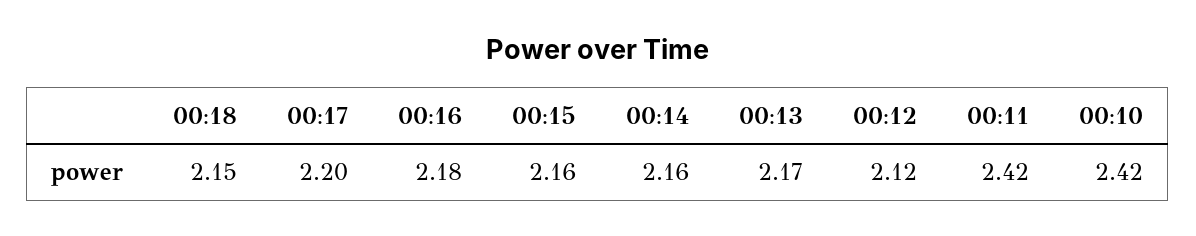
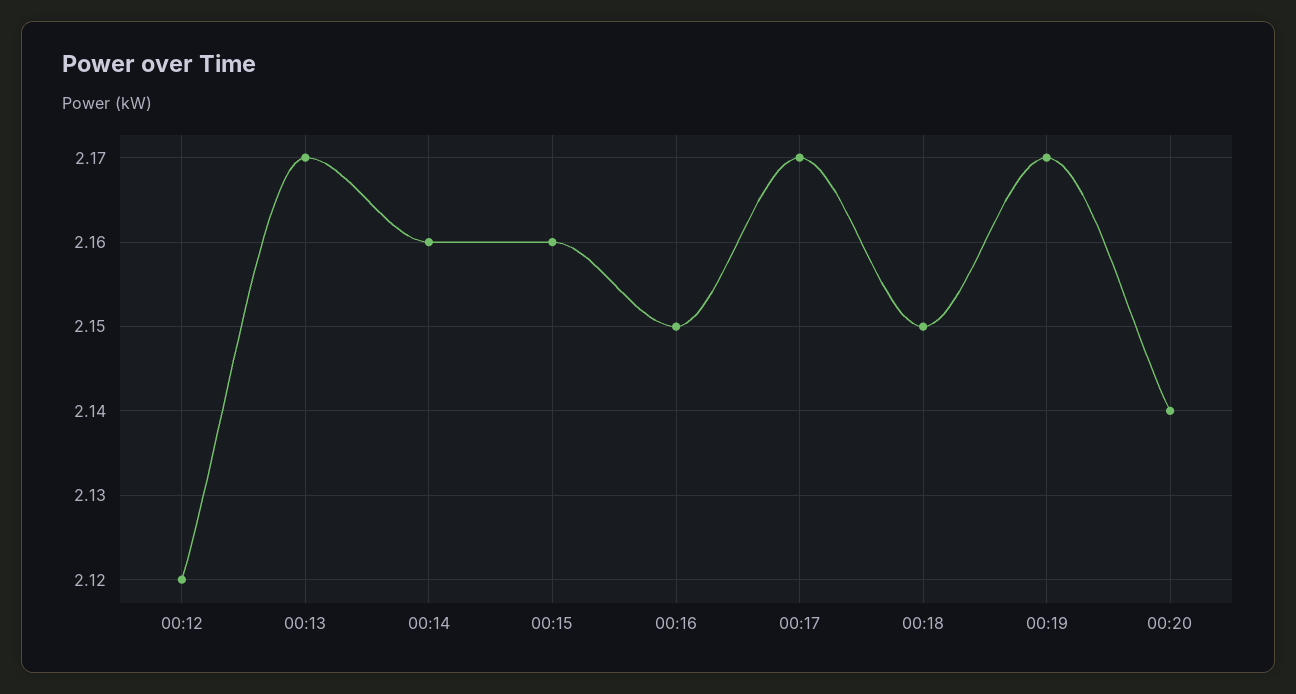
00:17: 2.2 -> 2.17
00:16: 2.18 -> 2.15
00:11: 2.42 -> none
00:10: 2.42 -> none
00:19: none -> 2.17
00:20: none -> 2.14

